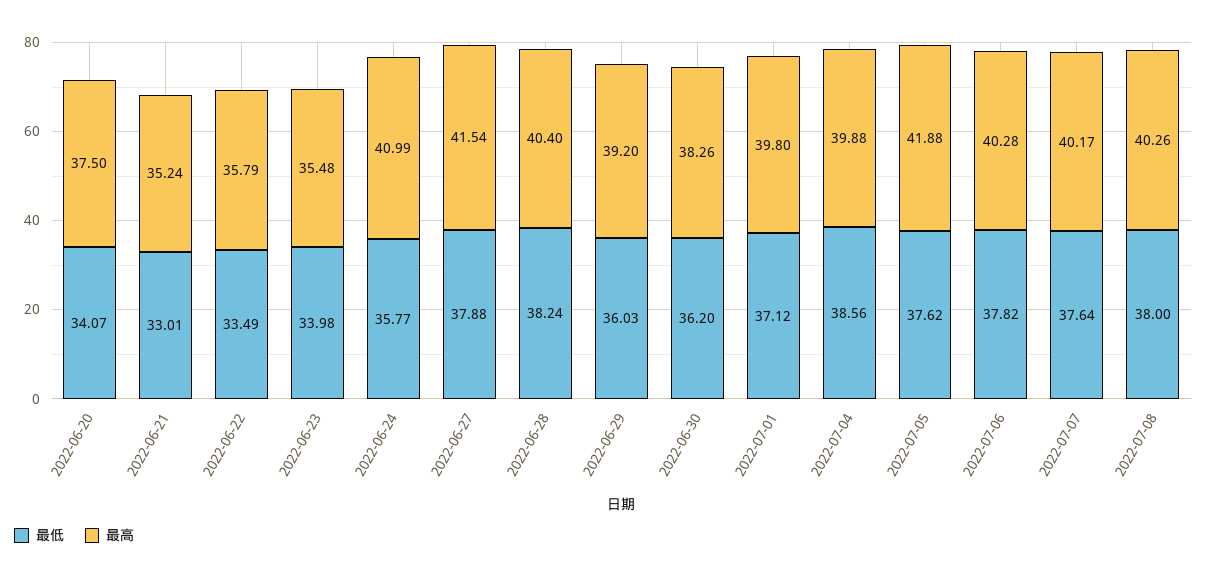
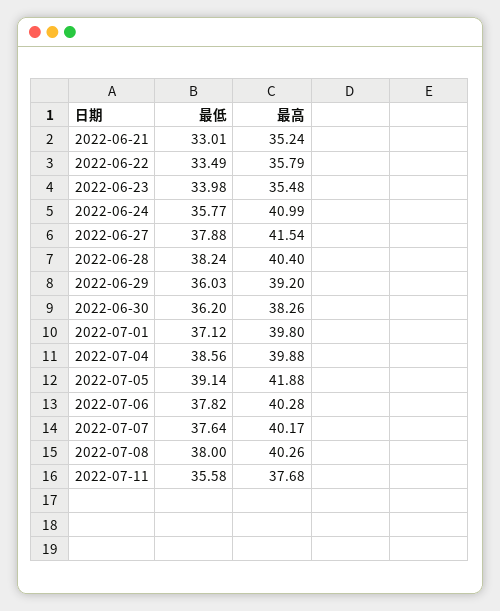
最低, 2022-06-20: 34.07 -> none
最高, 2022-06-20: 37.5 -> none
最低, 2022-07-05: 37.62 -> 39.14
最低, 2022-07-11: none -> 35.58
最高, 2022-07-11: none -> 37.68

